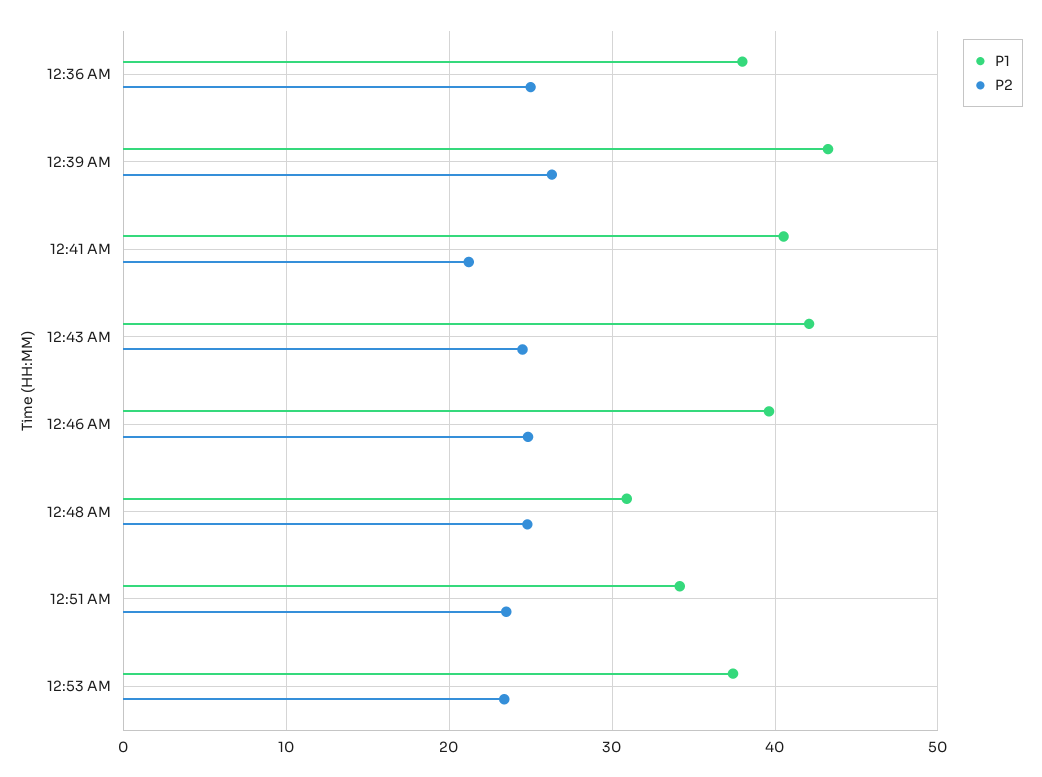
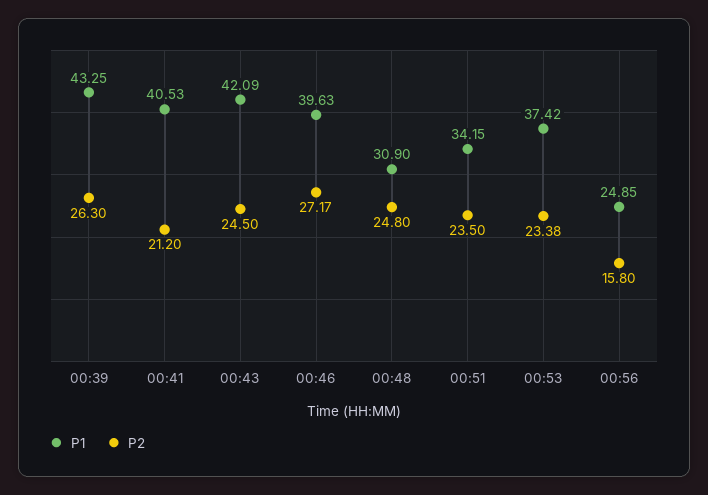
P1, 12:36 AM: 38 -> none
P2, 12:36 AM: 25 -> none
P2, 12:46 AM: 25 -> 27.17
P1, 00:56: none -> 24.85
P2, 00:56: none -> 15.8

